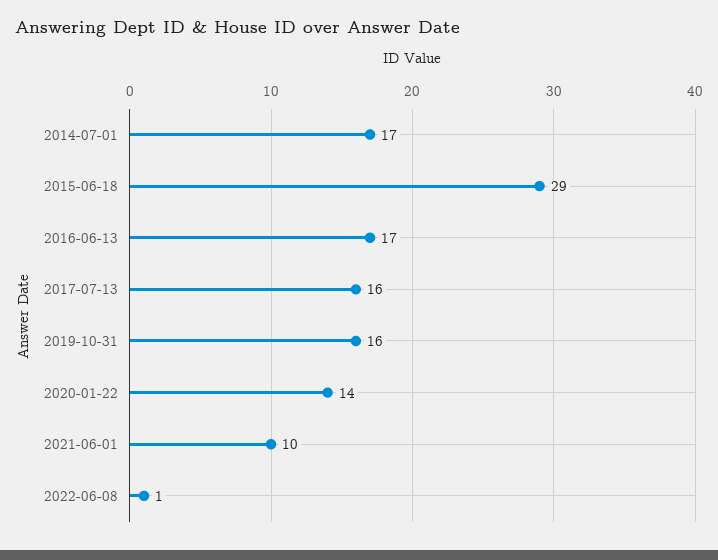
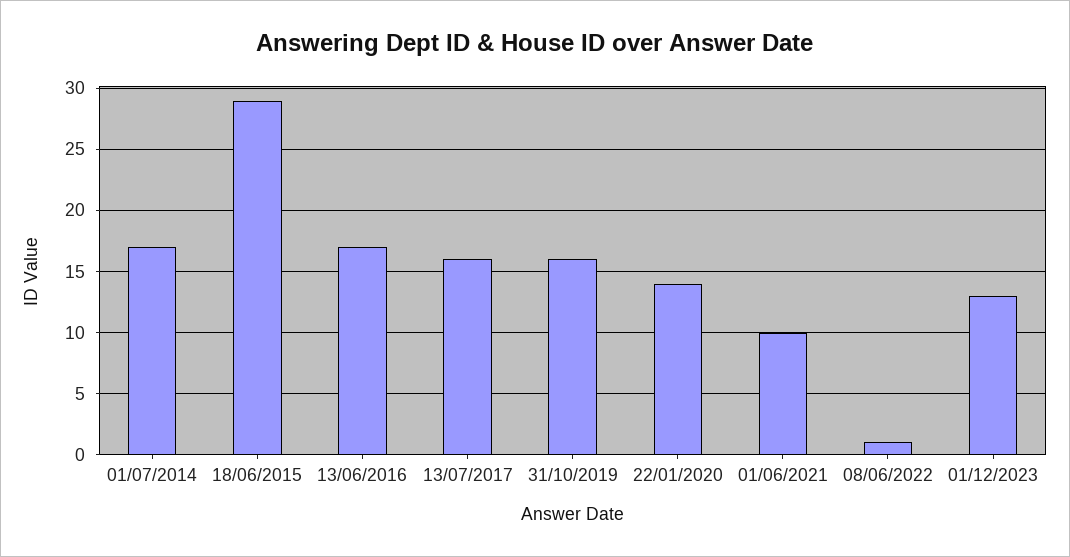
01/12/2023: none -> 13

